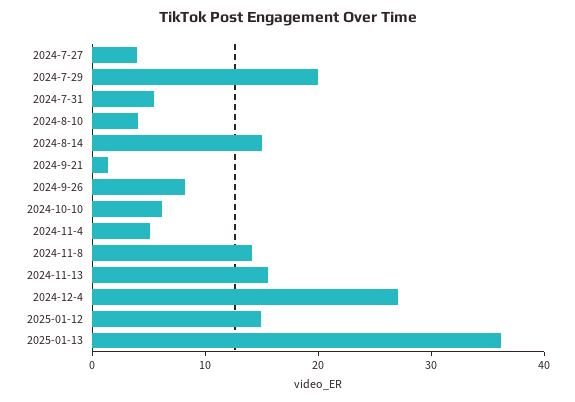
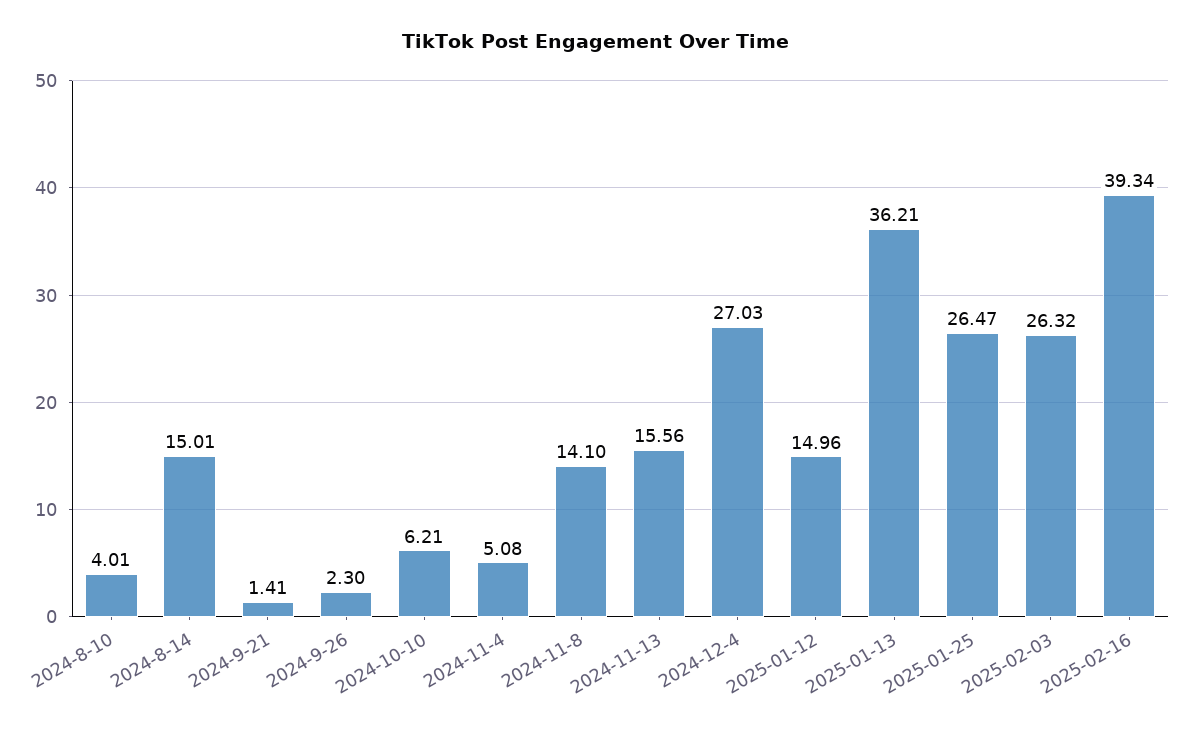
2024-7-27: 4 -> none
2024-7-29: 20 -> none
2024-7-31: 6 -> none
2024-9-26: 8 -> 2.3
2025-01-25: none -> 26.47
2025-02-03: none -> 26.32
2025-02-16: none -> 39.34

